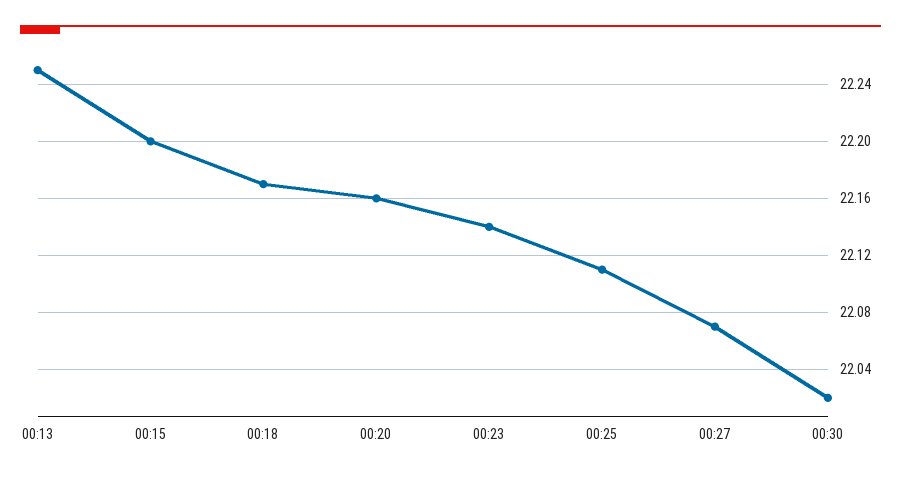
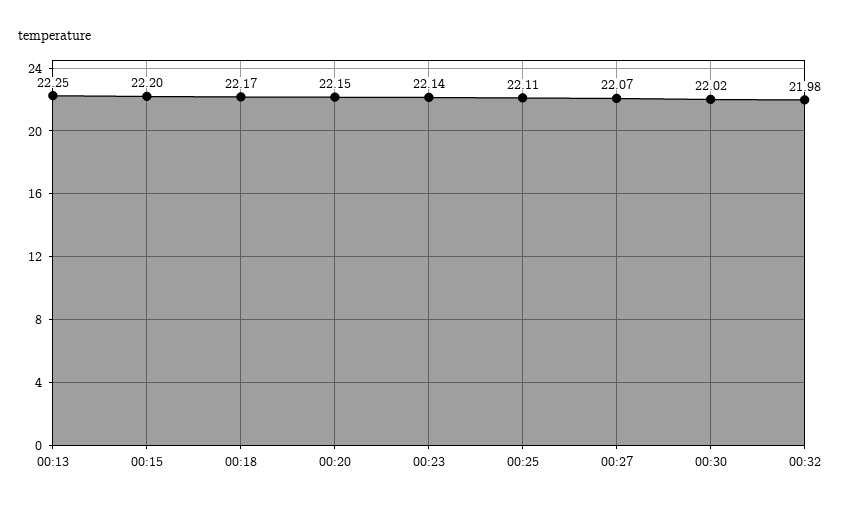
00:20: 22.16 -> 22.15
00:32: none -> 21.98

